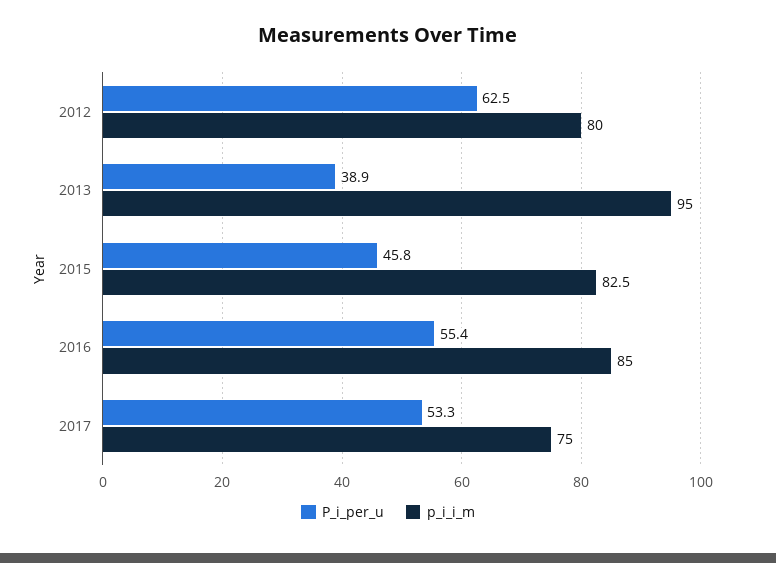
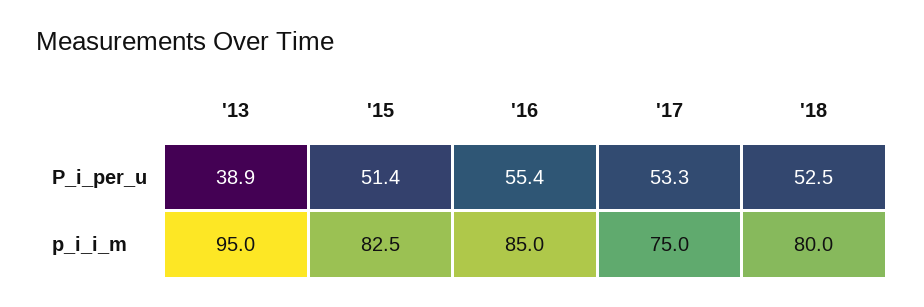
P_i_per_u, 2012: 62.5 -> none
p_i_i_m, 2012: 80 -> none
P_i_per_u, 2015: 45.8 -> 51.4
P_i_per_u, '18: none -> 52.5
p_i_i_m, '18: none -> 80

